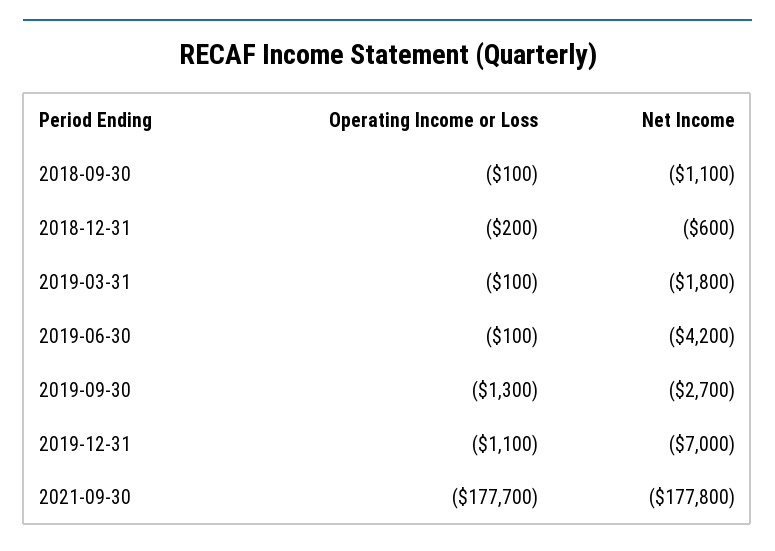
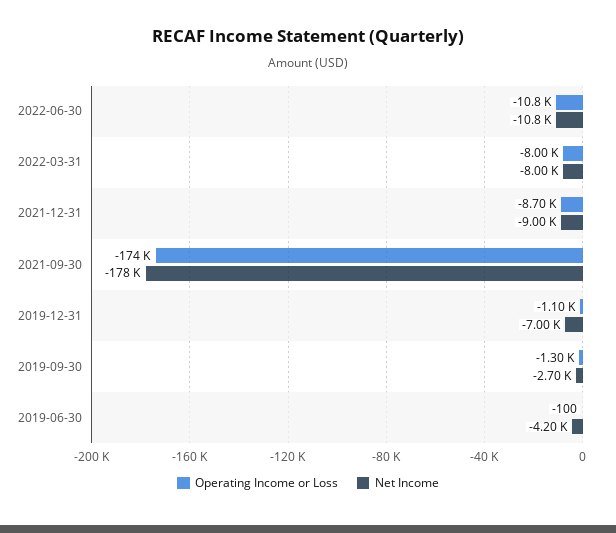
Operating Income or Loss, 2018-09-30: -100 -> none
Net Income, 2018-09-30: -1100 -> none
Operating Income or Loss, 2018-12-31: -200 -> none
Net Income, 2018-12-31: -600 -> none
Operating Income or Loss, 2019-03-31: -100 -> none
Net Income, 2019-03-31: -1800 -> none
Operating Income or Loss, 2021-09-30: -177700 -> -174000
Operating Income or Loss, 2022-06-30: none -> -10800
Net Income, 2022-06-30: none -> -10800
Operating Income or Loss, 2022-03-31: none -> -8000
Net Income, 2022-03-31: none -> -8000
Operating Income or Loss, 2021-12-31: none -> -8700
Net Income, 2021-12-31: none -> -9000

